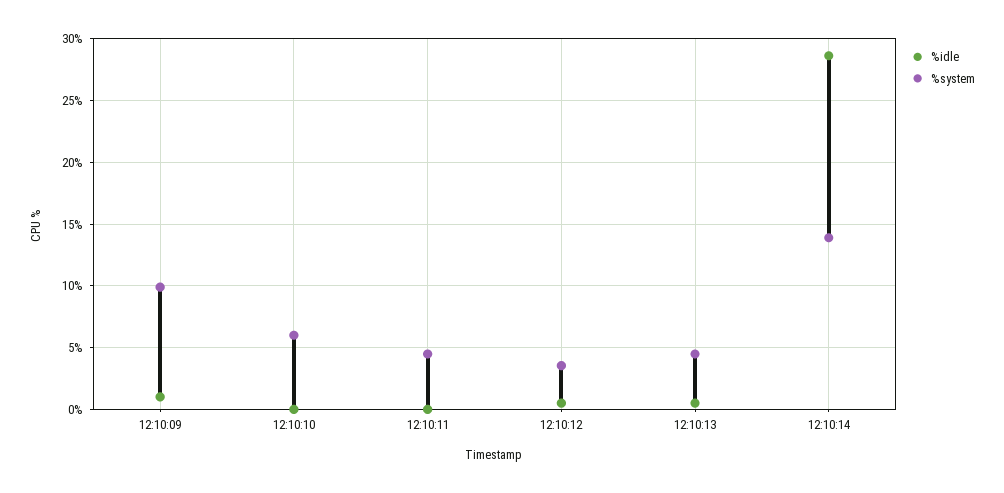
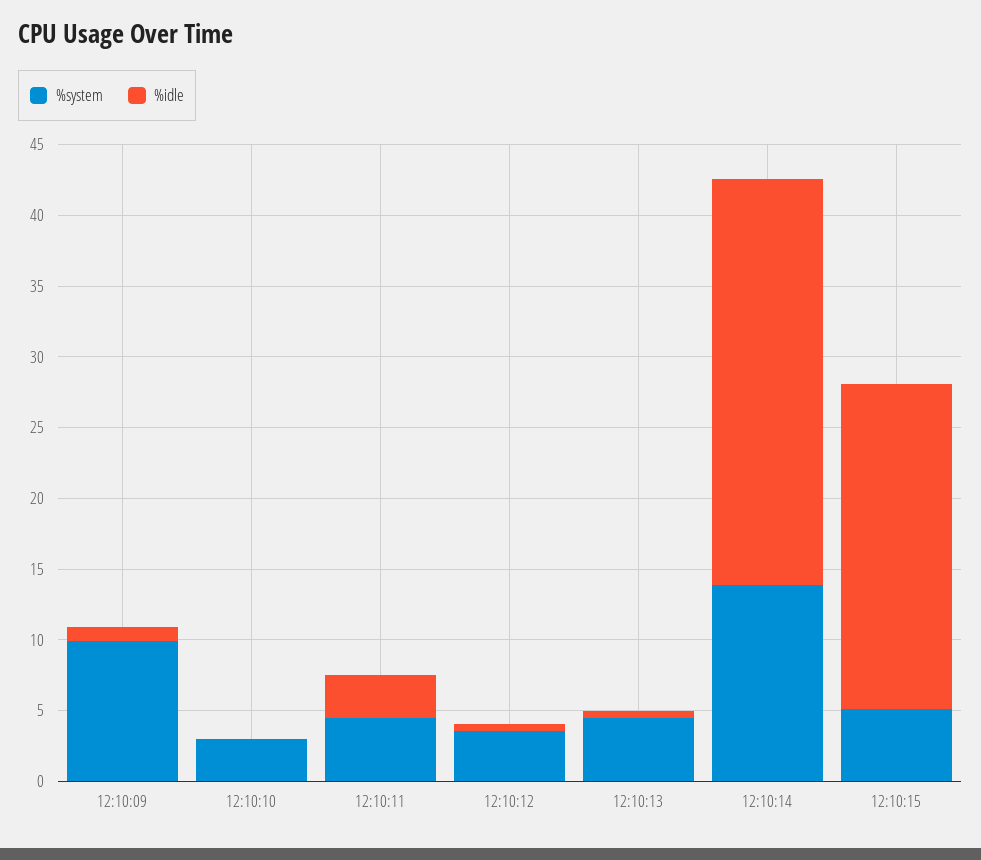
%system, 12:10:10: 6 -> 3
%idle, 12:10:11: 0 -> 3
%system, 12:10:15: none -> 5
%idle, 12:10:15: none -> 23

